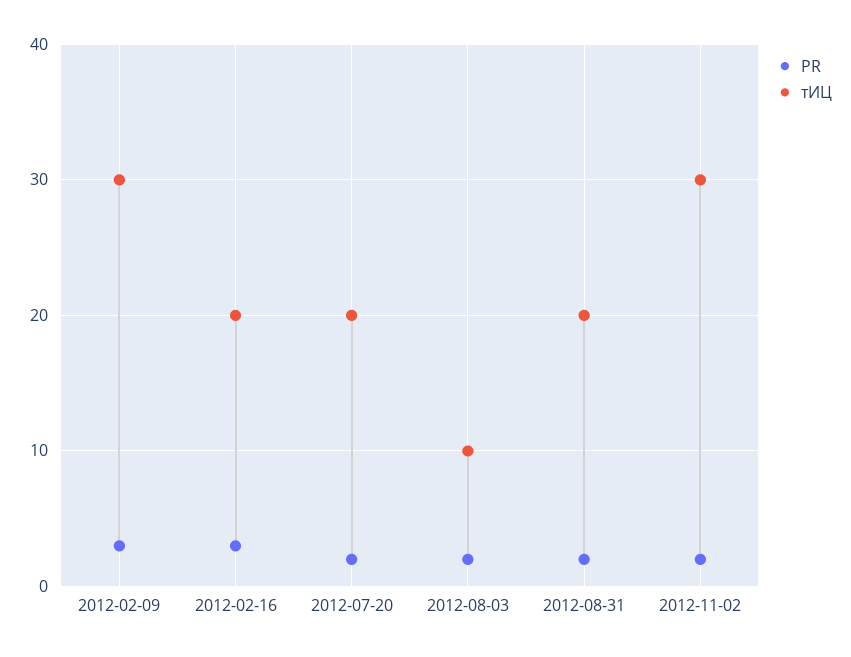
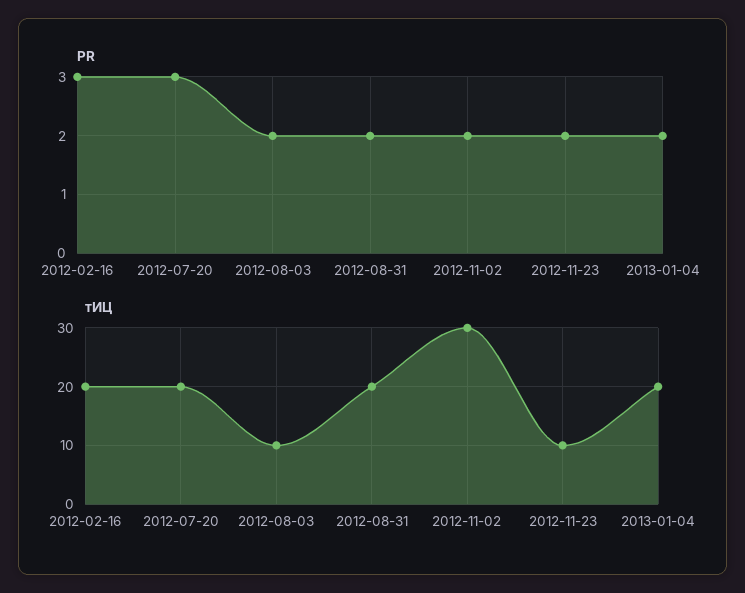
PR, 2012-02-09: 3 -> none
тИЦ, 2012-02-09: 30 -> none
PR, 2012-07-20: 2 -> 3
PR, 2012-11-23: none -> 2
PR, 2013-01-04: none -> 2
тИЦ, 2012-11-23: none -> 10
тИЦ, 2013-01-04: none -> 20

